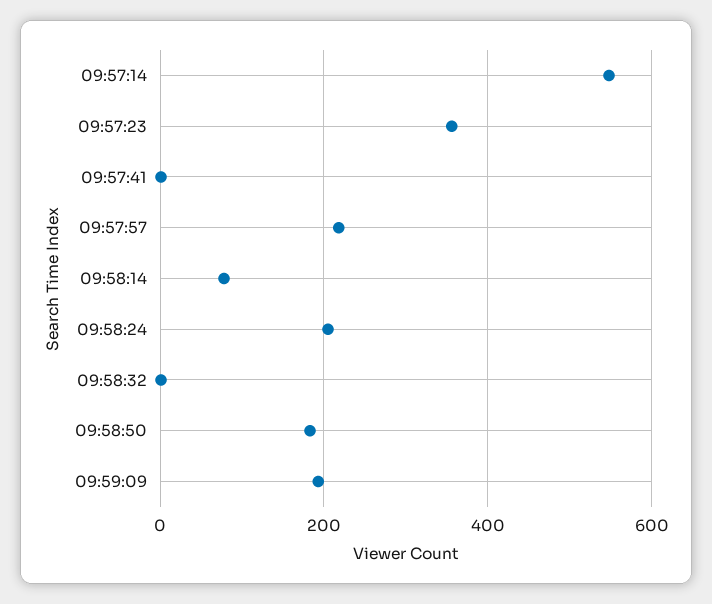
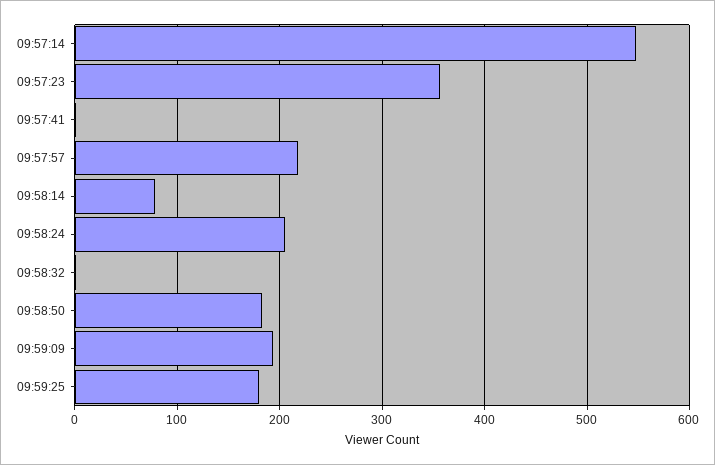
09:59:25: none -> 180

